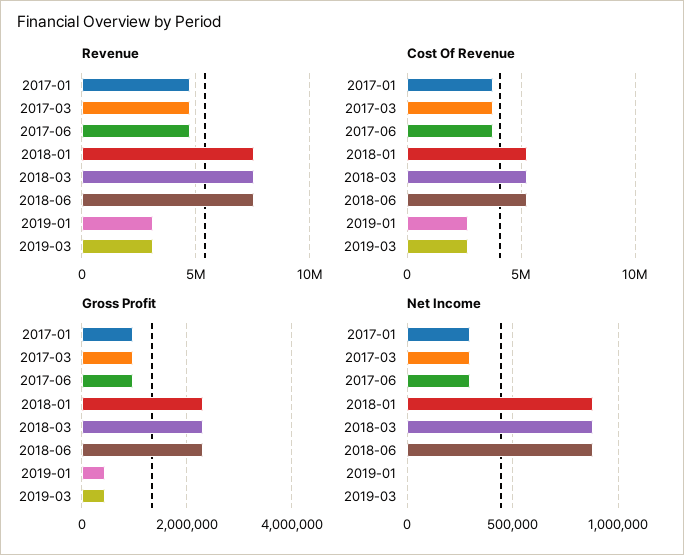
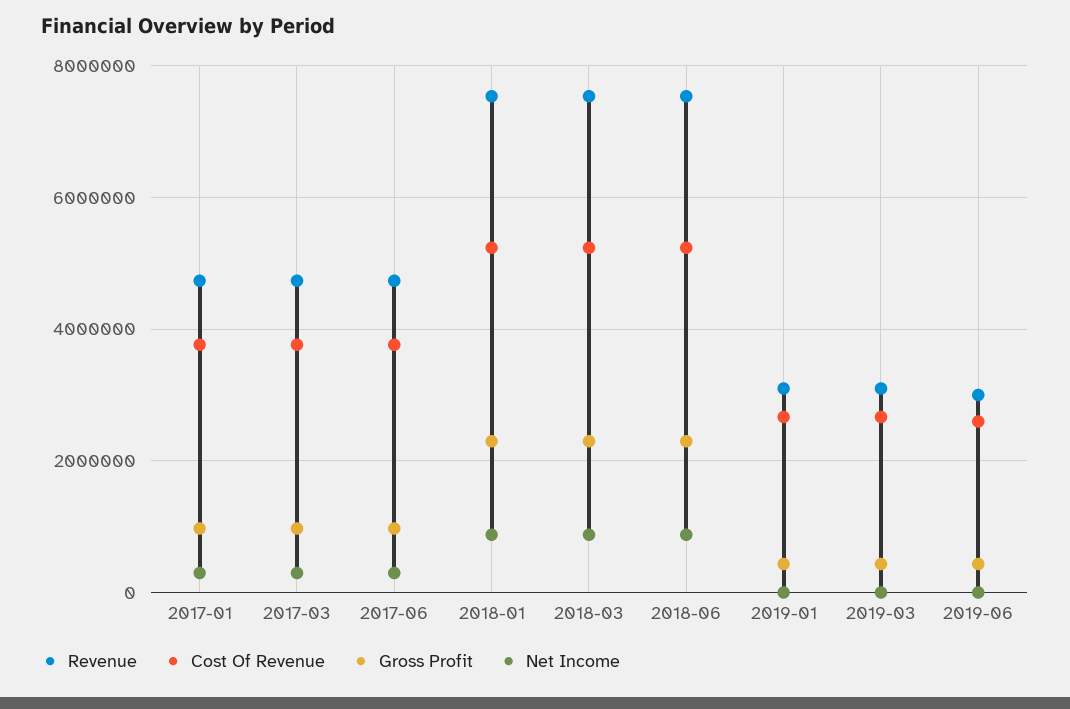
Revenue, 2019-06: none -> 3000000
Cost Of Revenue, 2019-06: none -> 2600000
Gross Profit, 2019-06: none -> 400000
Net Income, 2019-06: none -> 0

